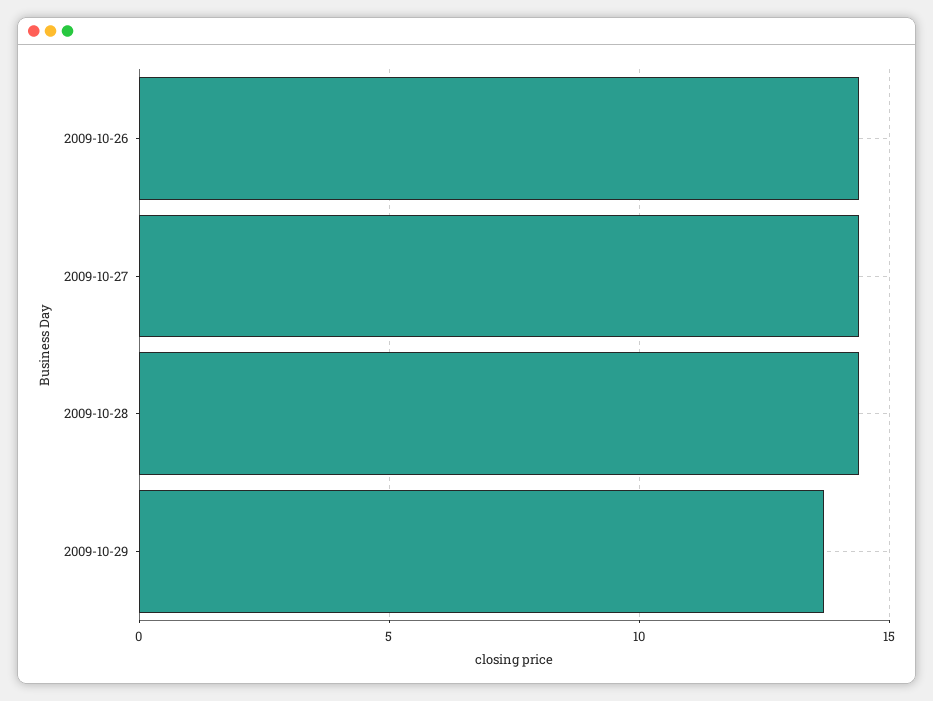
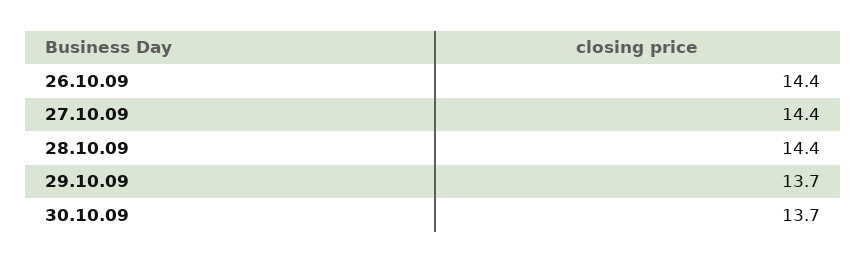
30.10.09: none -> 13.7

